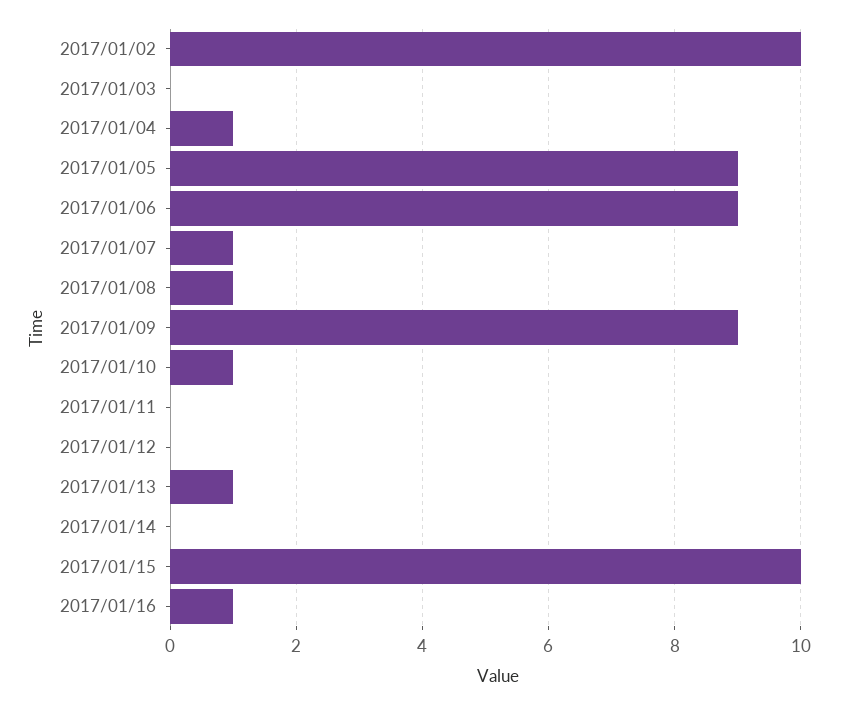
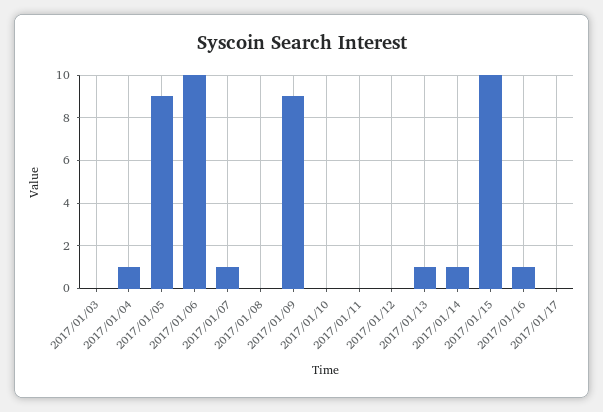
2017/01/02: 10 -> none
2017/01/06: 9 -> 10
2017/01/08: 1 -> 0
2017/01/10: 1 -> 0
2017/01/14: 0 -> 1
2017/01/17: none -> 0

